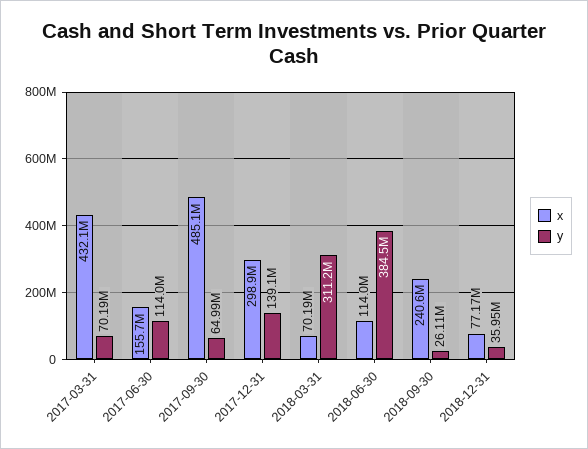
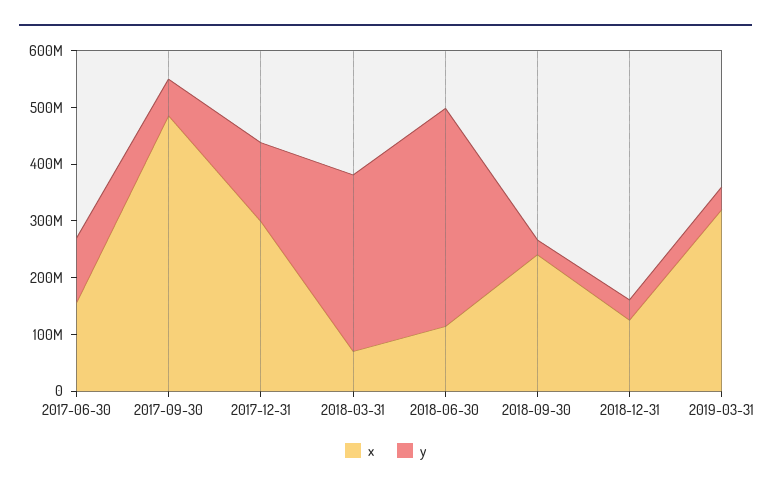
x, 2017-03-31: 432100000 -> none
y, 2017-03-31: 70190000 -> none
x, 2018-12-31: 77170000 -> 120000000
x, 2019-03-31: none -> 320000000
y, 2019-03-31: none -> 40000000

